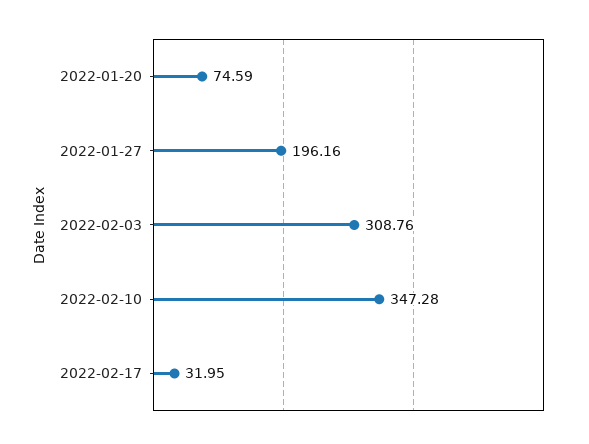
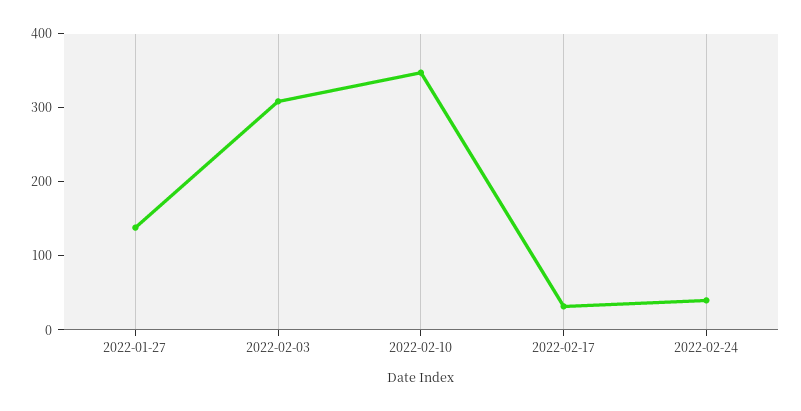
2022-01-20: 74.59 -> none
2022-01-27: 196.16 -> 140
2022-02-24: none -> 40

